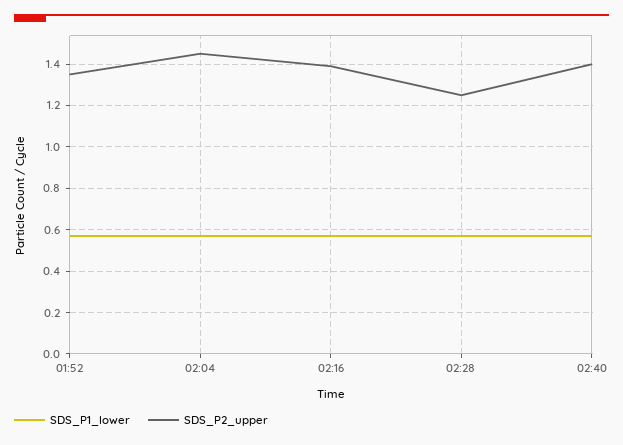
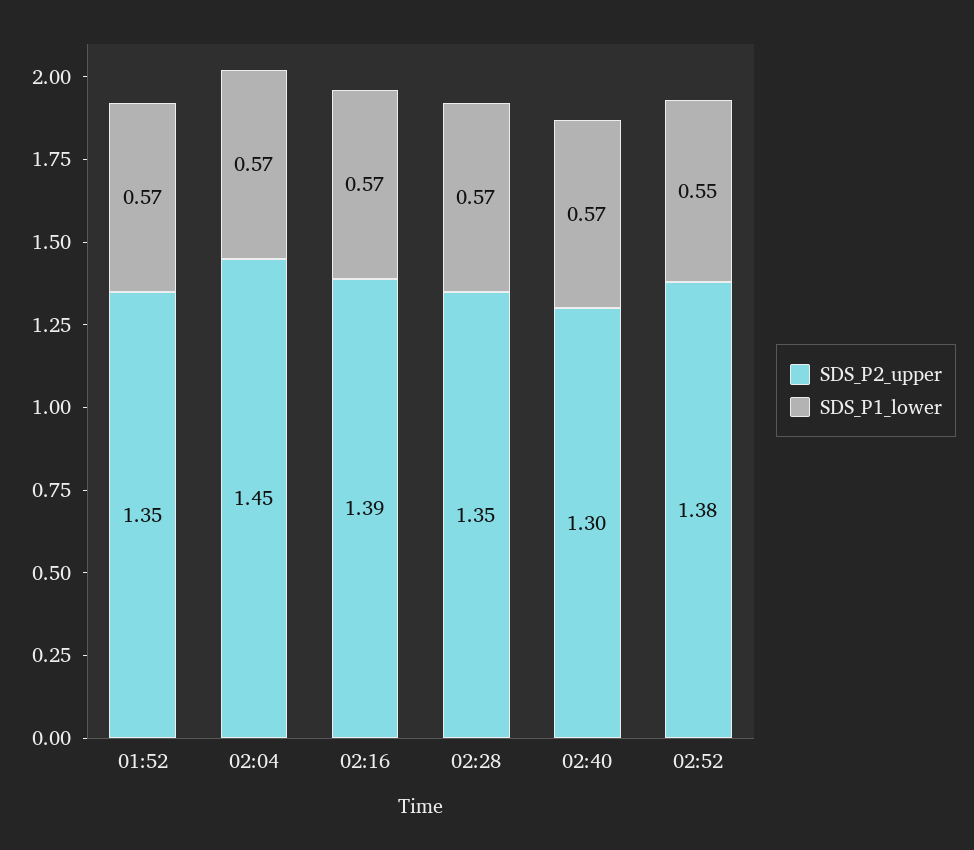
SDS_P2_upper, 02:28: 1.25 -> 1.35
SDS_P2_upper, 02:40: 1.4 -> 1.3
SDS_P2_upper, 02:52: none -> 1.38
SDS_P1_lower, 02:52: none -> 0.55

